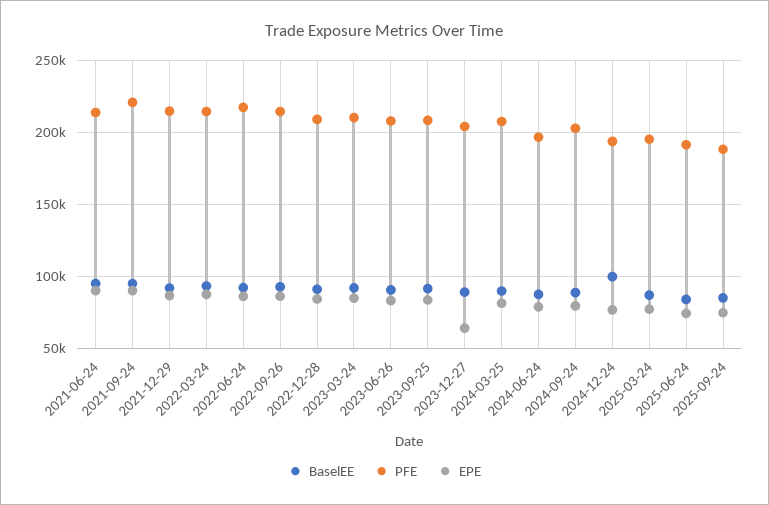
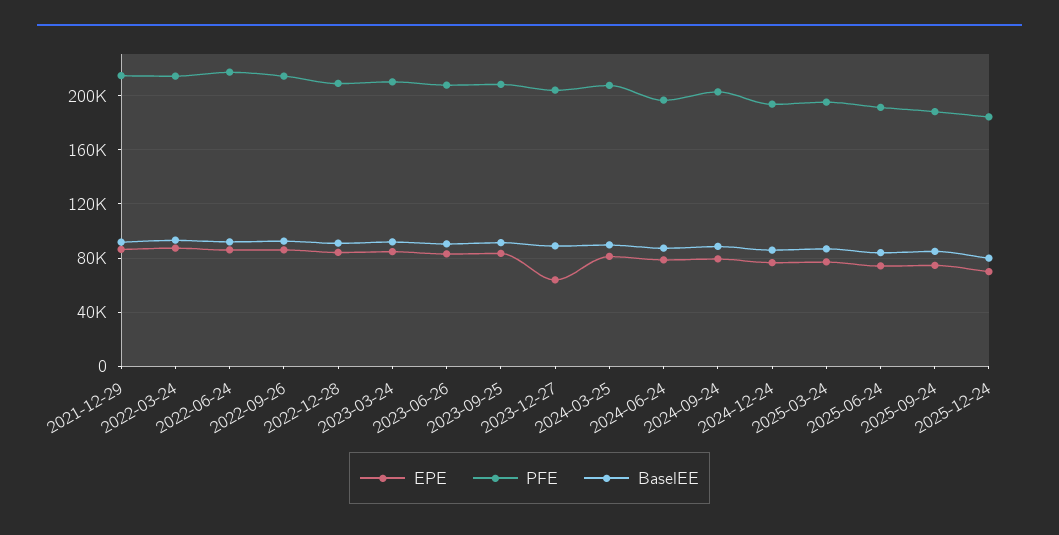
BaselEE, 2021-06-24: 95000 -> none
PFE, 2021-06-24: 215000 -> none
EPE, 2021-06-24: 90000 -> none
BaselEE, 2021-09-24: 95000 -> none
PFE, 2021-09-24: 220000 -> none
EPE, 2021-09-24: 90000 -> none
BaselEE, 2024-12-24: 100000 -> 85000
EPE, 2025-12-24: none -> 70000
PFE, 2025-12-24: none -> 185000
BaselEE, 2025-12-24: none -> 80000

